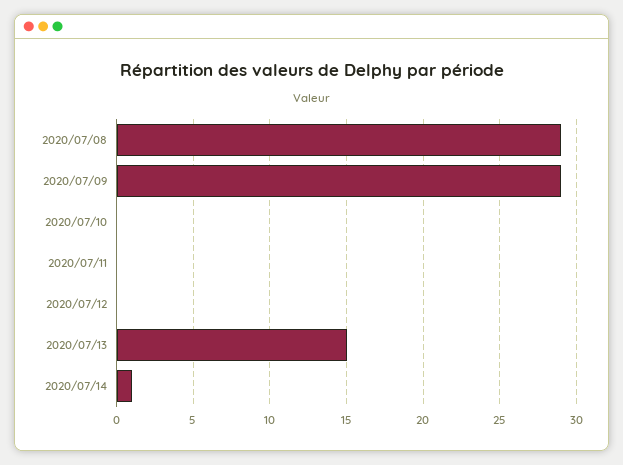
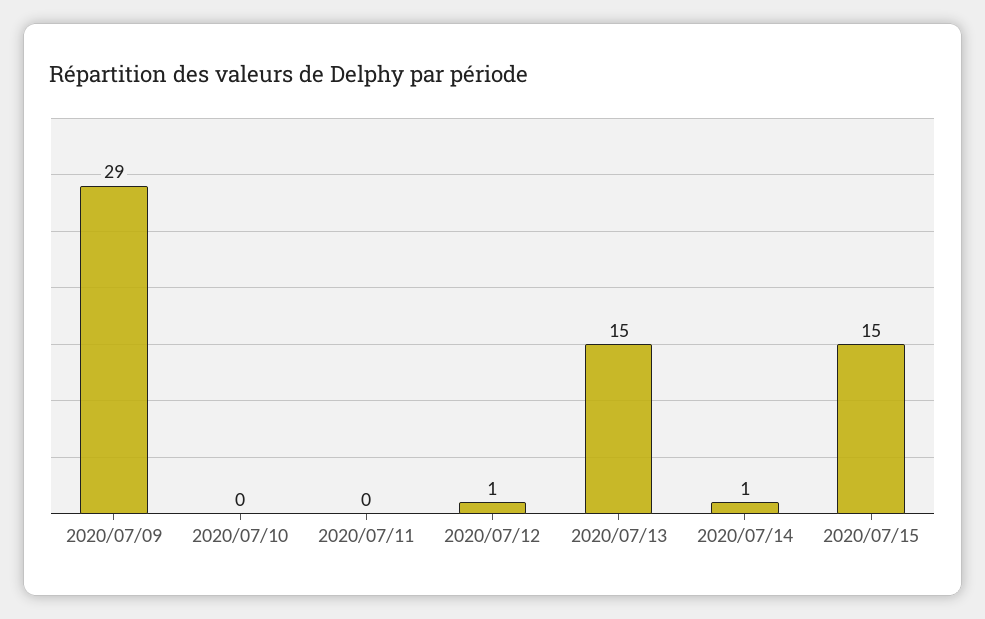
2020/07/08: 29 -> none
2020/07/12: 0 -> 1
2020/07/15: none -> 15

